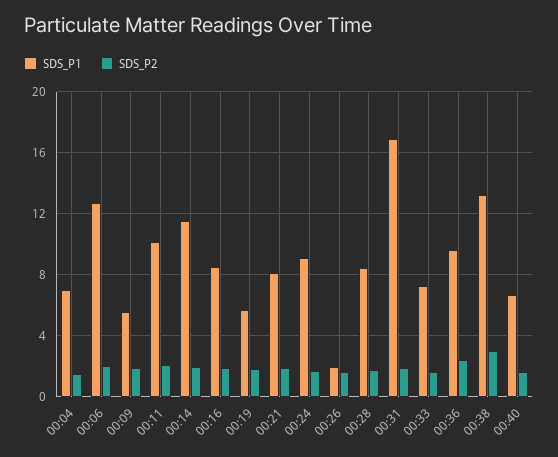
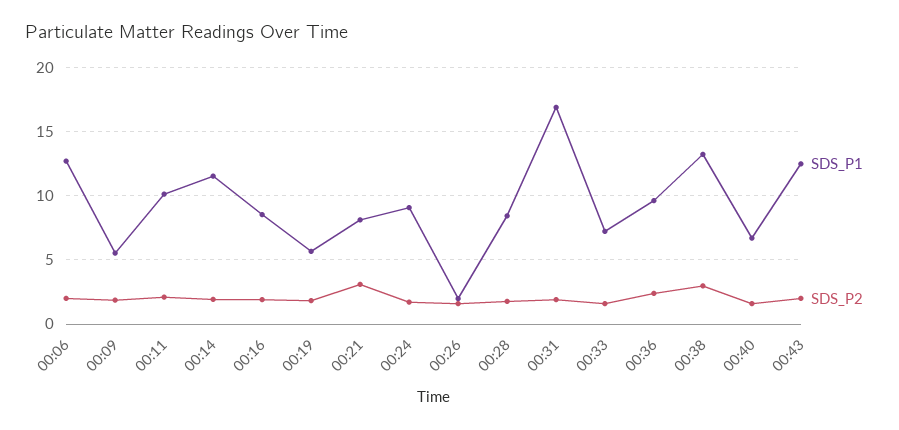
SDS_P1, 00:04: 7 -> none
SDS_P2, 00:04: 1.5 -> none
SDS_P2, 00:21: 2 -> 3
SDS_P1, 00:43: none -> 12.5
SDS_P2, 00:43: none -> 2

